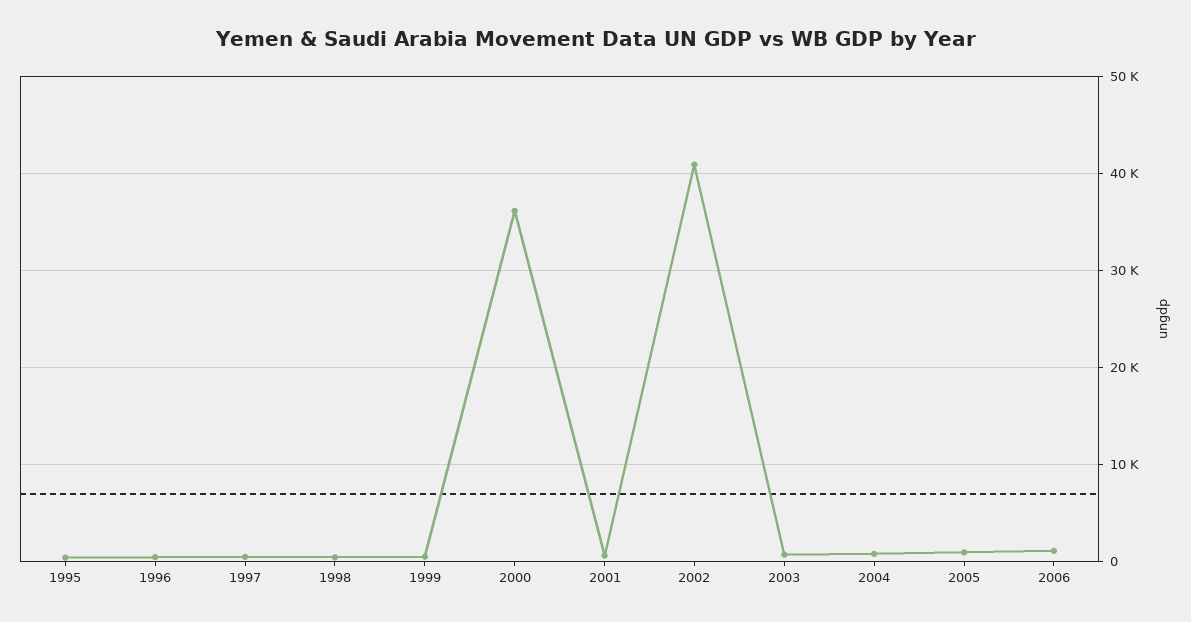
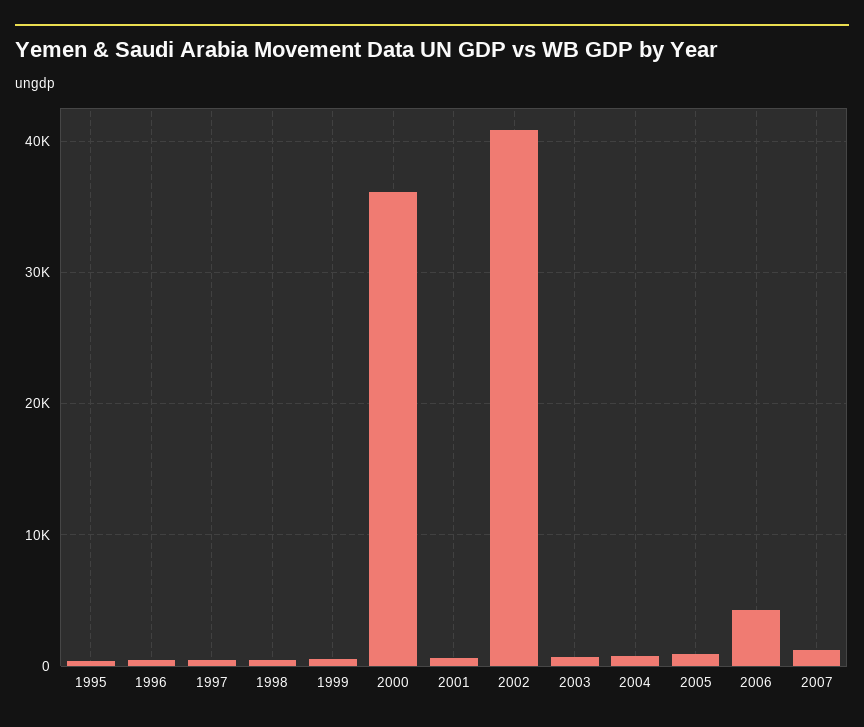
2006: 1000 -> 4000
2007: none -> 1000

